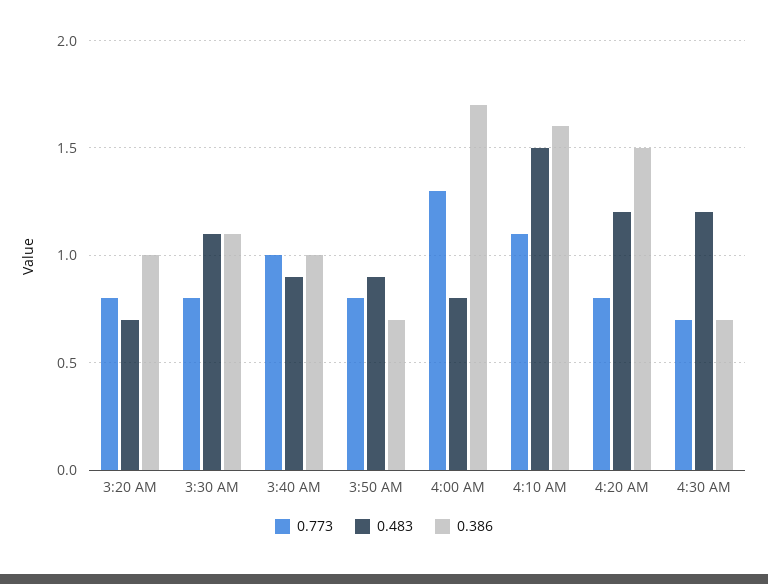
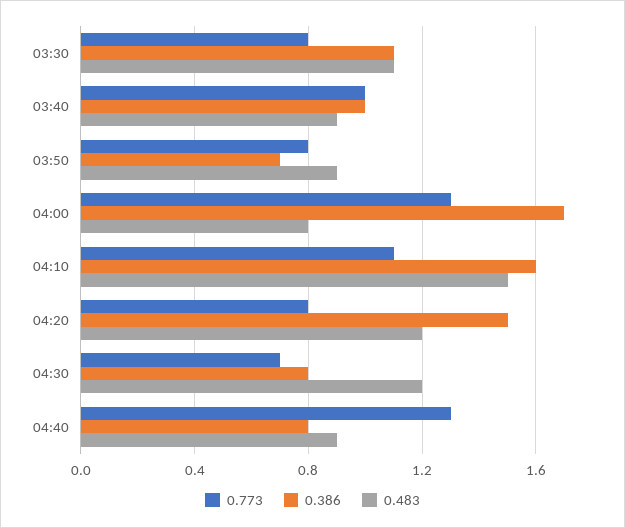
0.773, 3:20 AM: 0.8 -> none
0.483, 3:20 AM: 0.7 -> none
0.386, 3:20 AM: 1 -> none
0.386, 4:30 AM: 0.7 -> 0.8
0.773, 04:40: none -> 1.3
0.386, 04:40: none -> 0.8
0.483, 04:40: none -> 0.9

